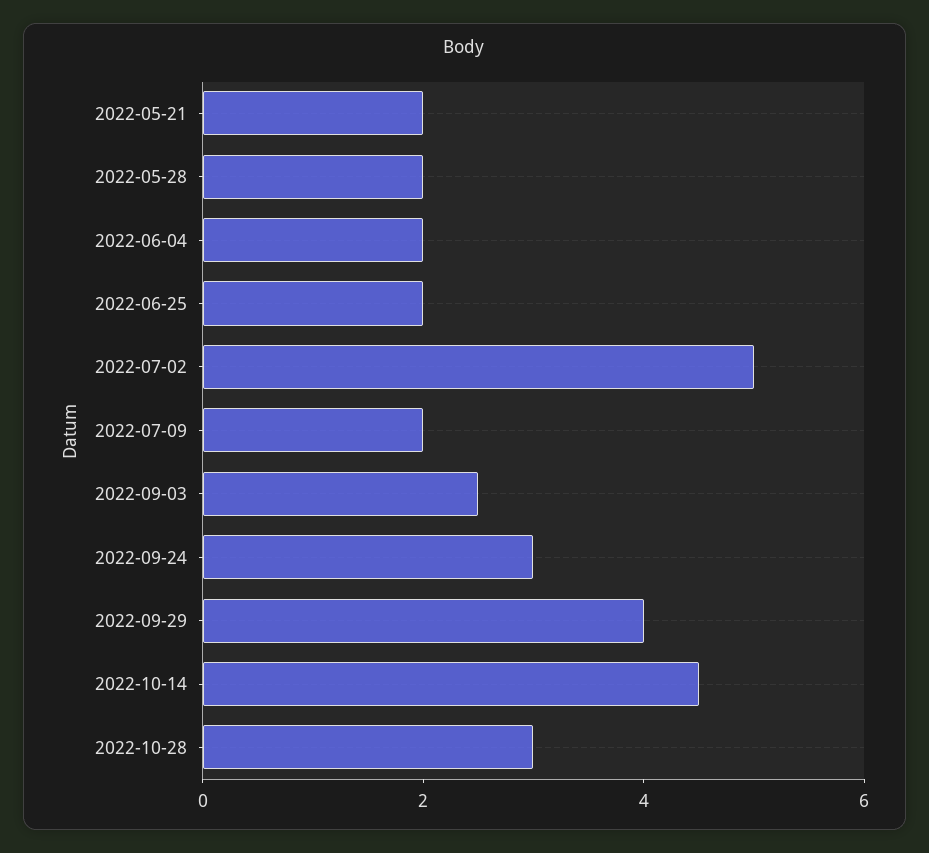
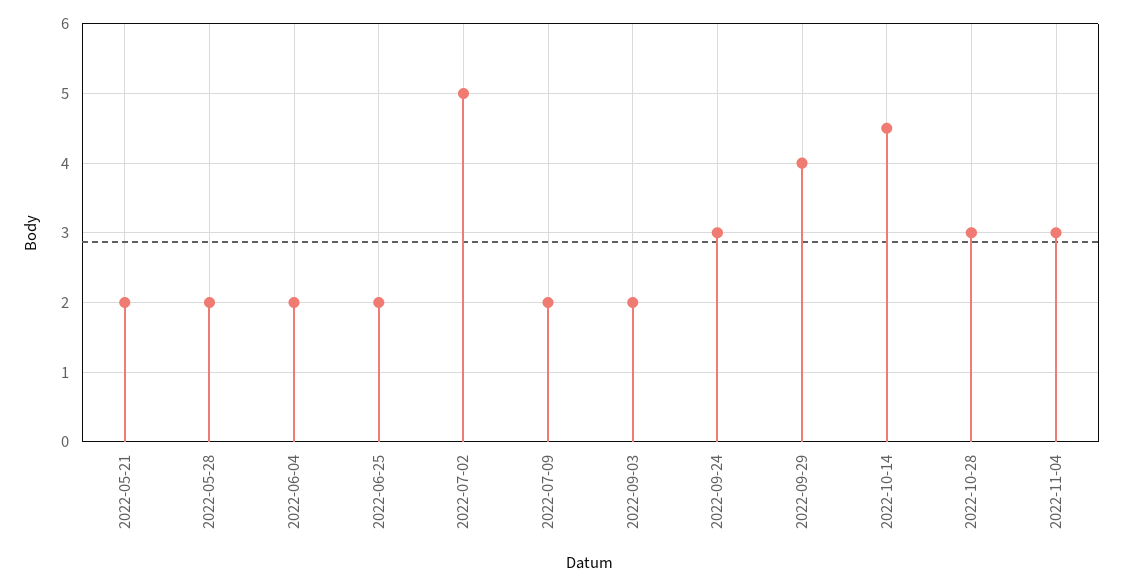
2022-09-03: 2.5 -> 2
2022-11-04: none -> 3

